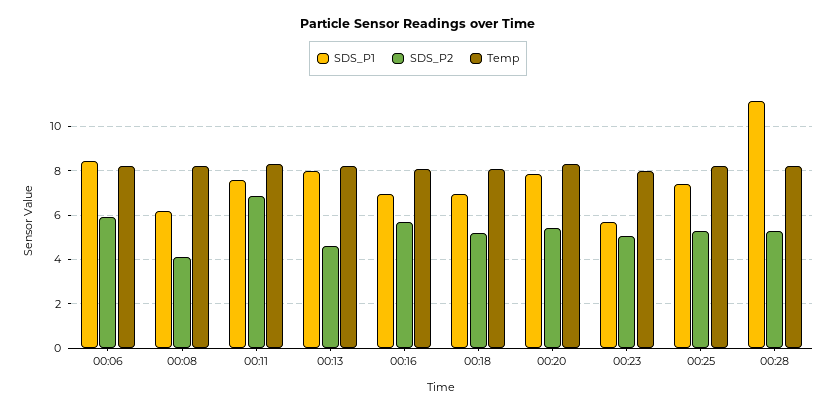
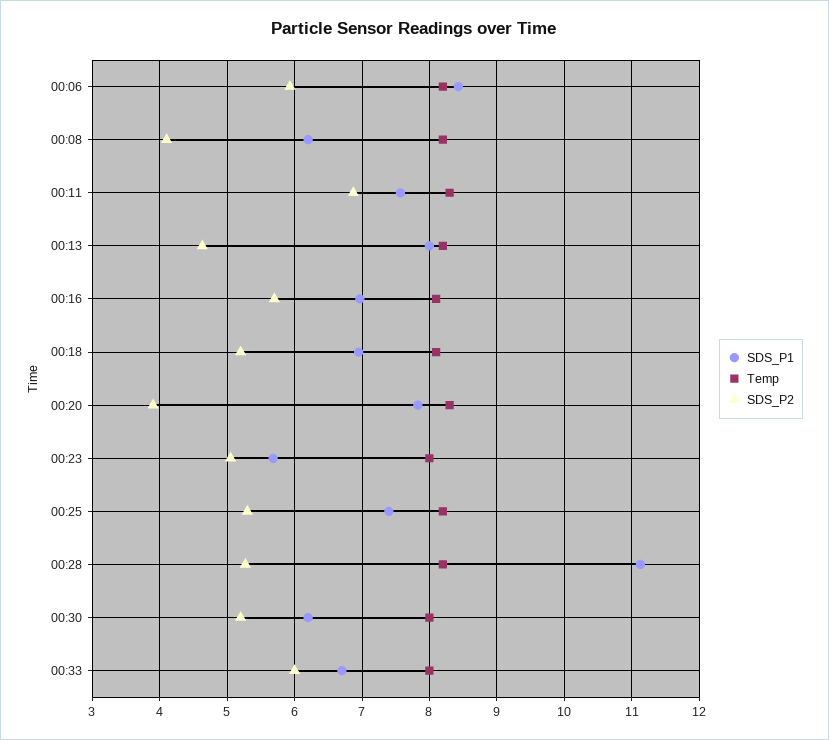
SDS_P2, 00:20: 5.5 -> 3.9
SDS_P1, 00:30: none -> 6.2
Temp, 00:30: none -> 8
SDS_P2, 00:30: none -> 5.2
SDS_P1, 00:33: none -> 6.7
Temp, 00:33: none -> 8
SDS_P2, 00:33: none -> 6

